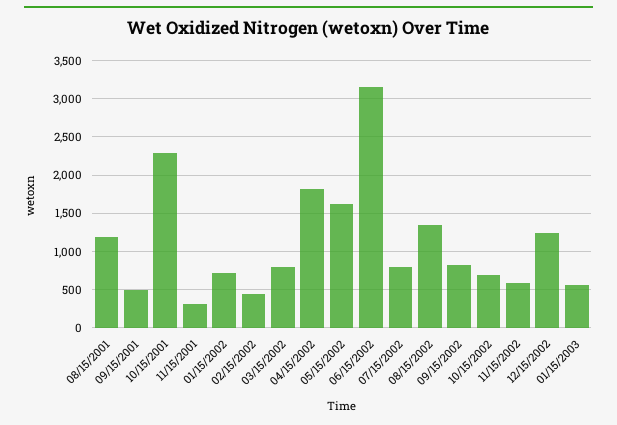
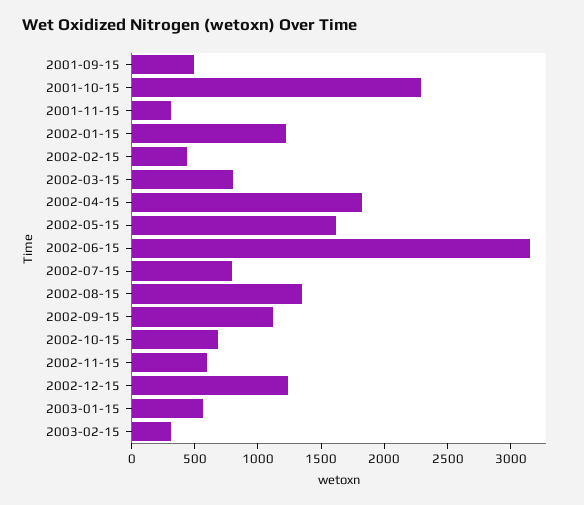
08/15/2001: 1200 -> none
01/15/2002: 700 -> 1200
09/15/2002: 800 -> 1100
2003-02-15: none -> 300

